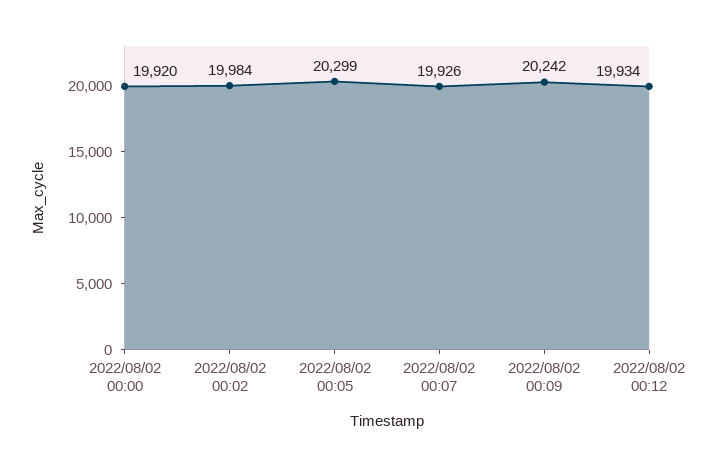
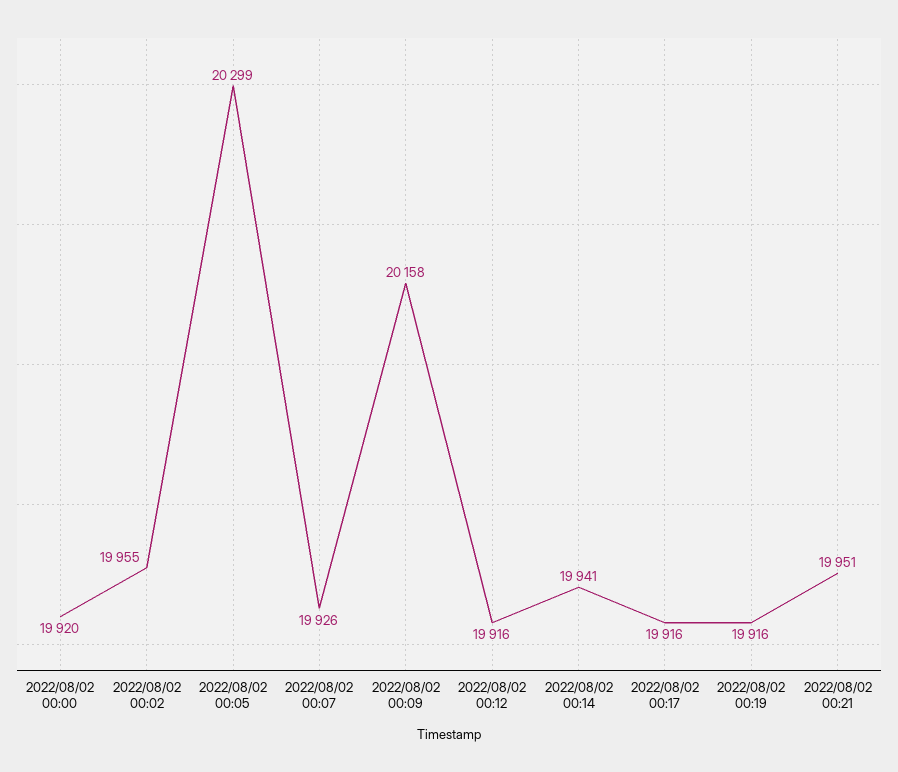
2022/08/02 00:02: 19984 -> 19955
2022/08/02 00:09: 20242 -> 20158
2022/08/02 00:12: 19934 -> 19916
2022/08/02 00:14: none -> 19941
2022/08/02 00:17: none -> 19916
2022/08/02 00:19: none -> 19916
2022/08/02 00:21: none -> 19951

